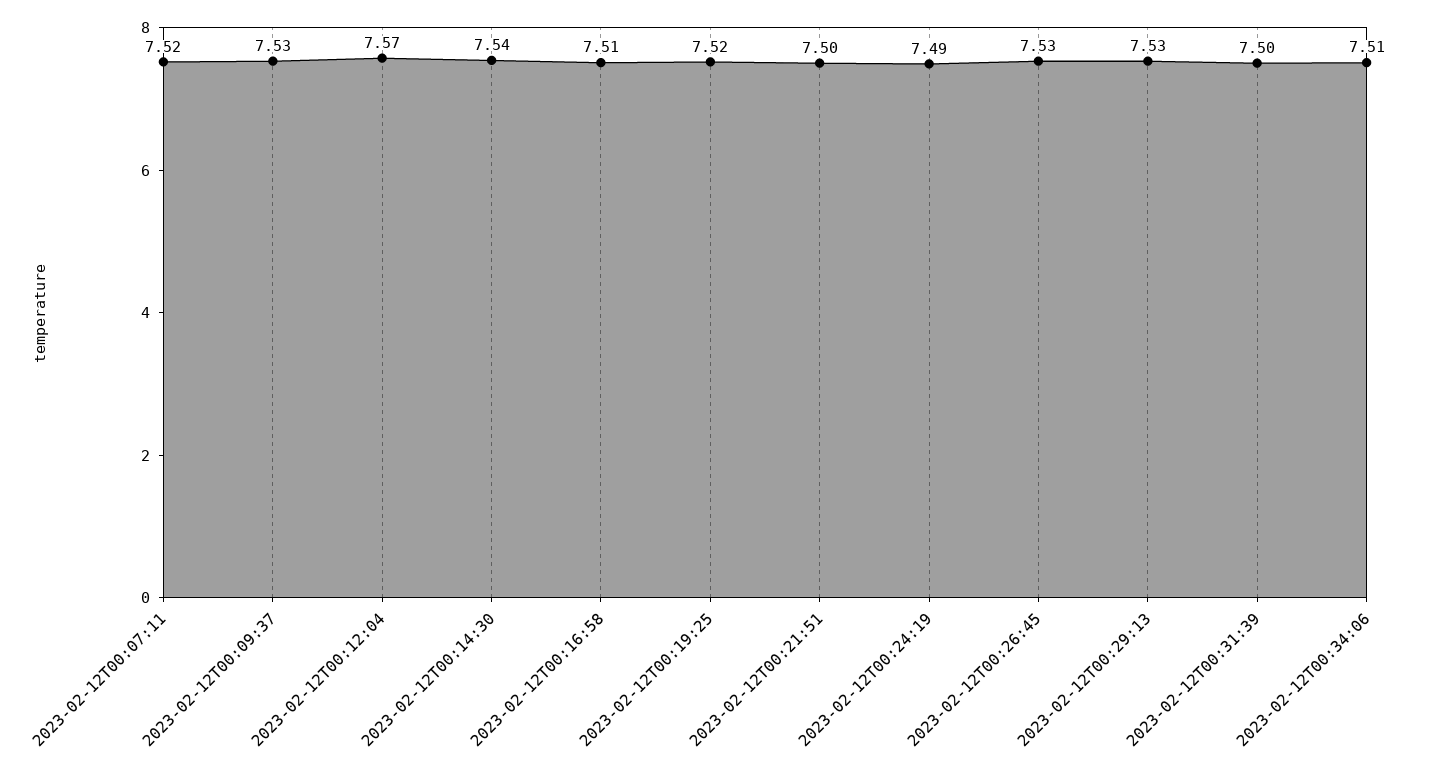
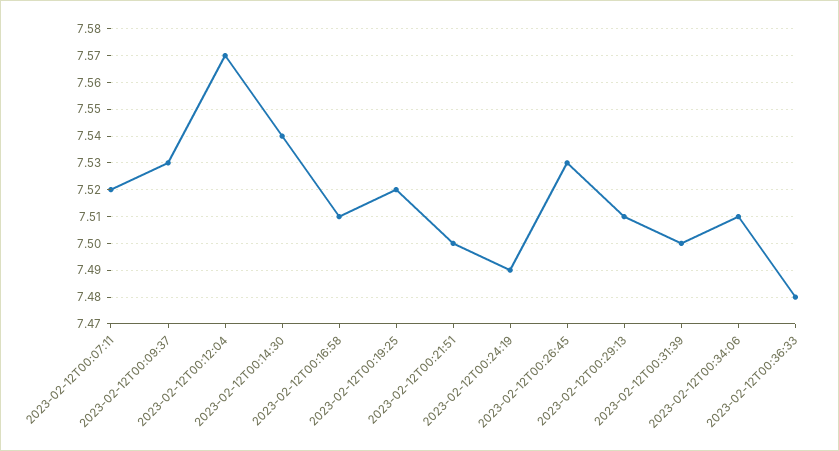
2023-02-12T00:29:13: 7.53 -> 7.51
2023-02-12T00:36:33: none -> 7.48

